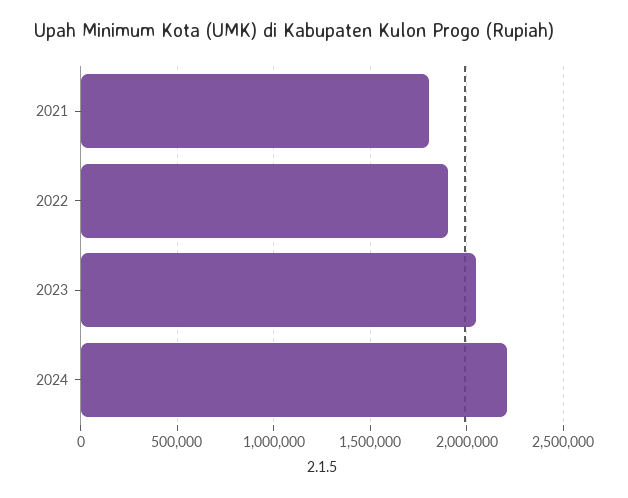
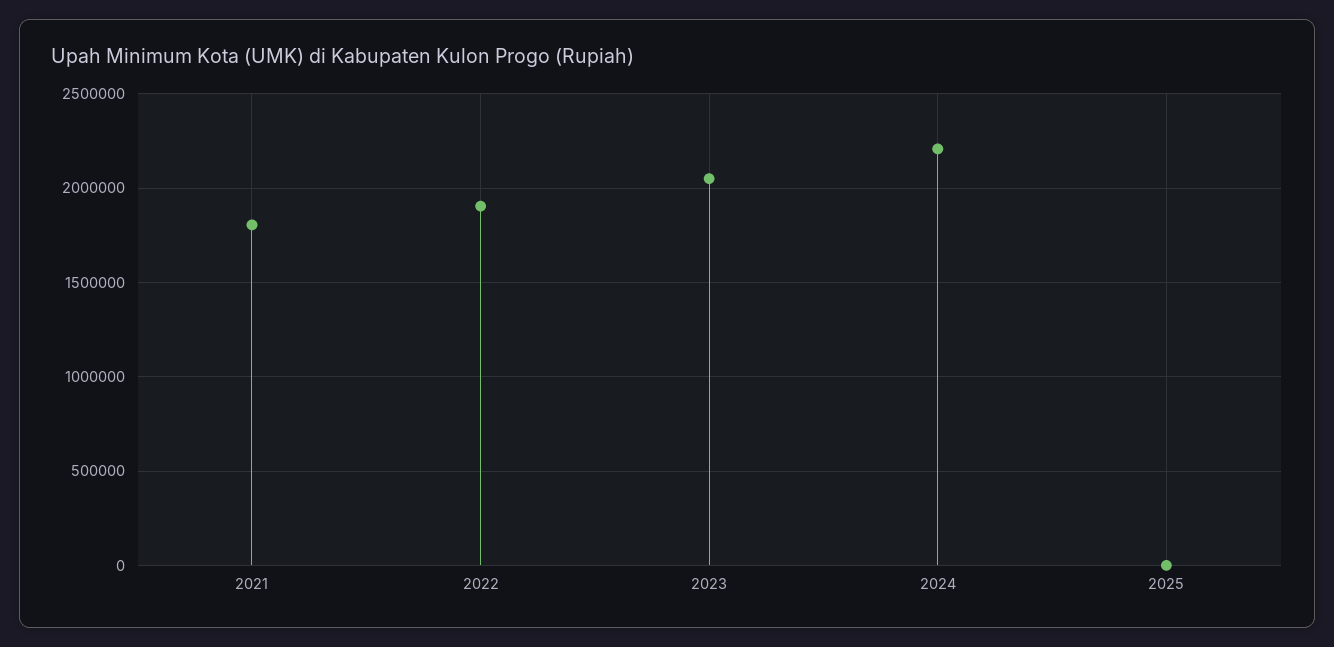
2025: none -> 0

